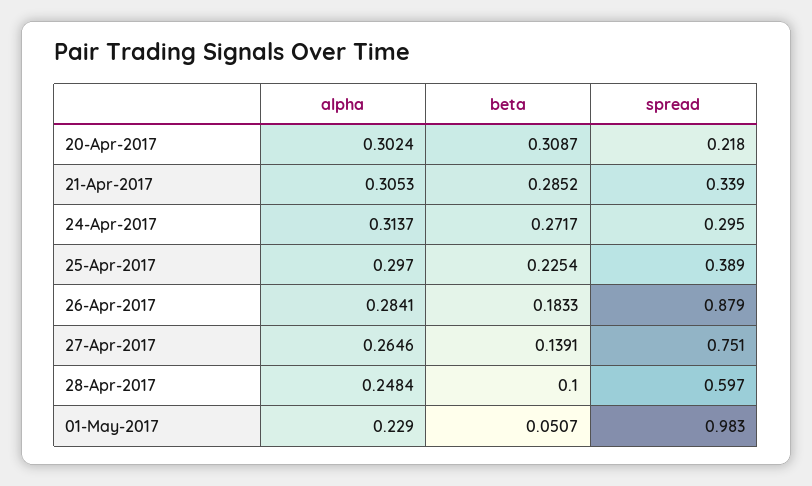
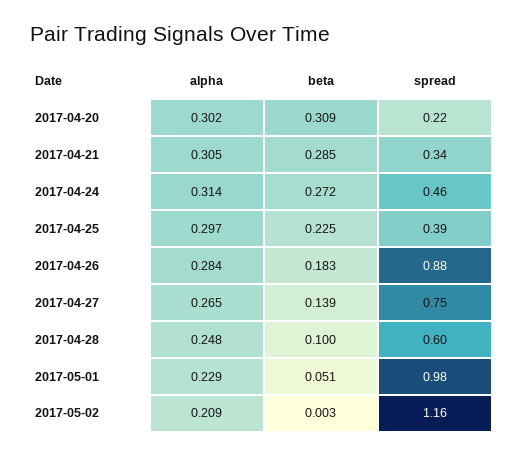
spread, 24-Apr-2017: 0.295 -> 0.46
alpha, 2017-05-02: none -> 0.209
beta, 2017-05-02: none -> 0.003
spread, 2017-05-02: none -> 1.16

